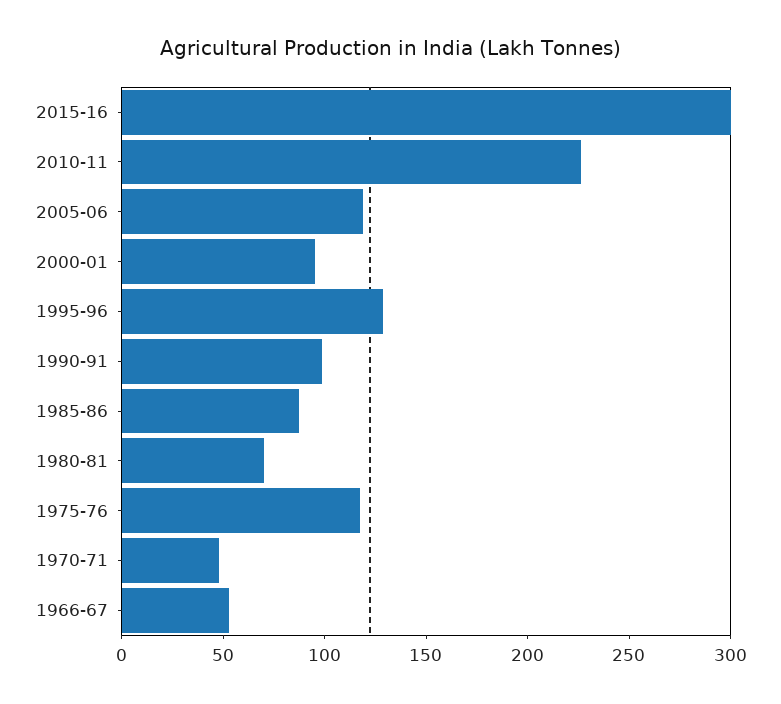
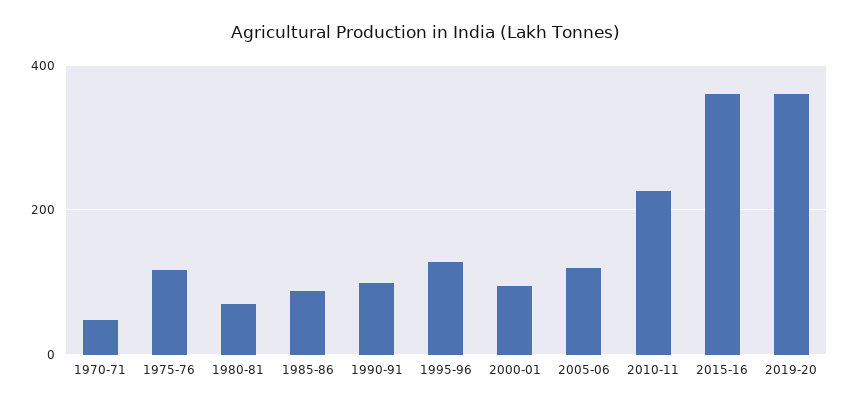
2015-16: 300 -> 360
1966-67: 50 -> none
2019-20: none -> 360

